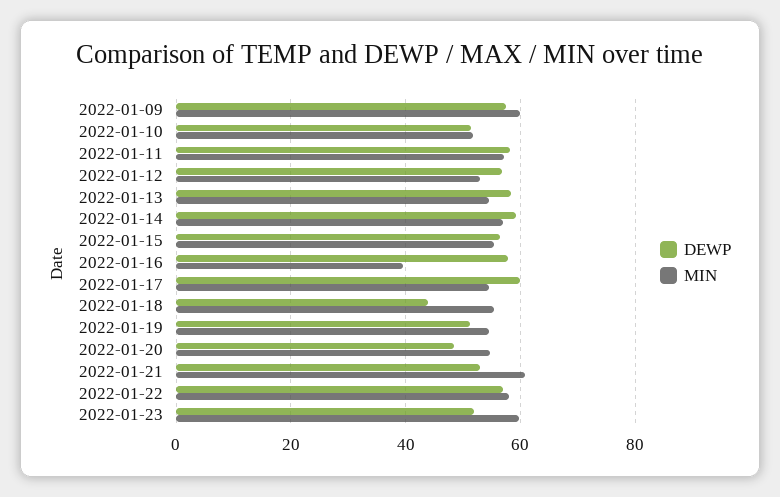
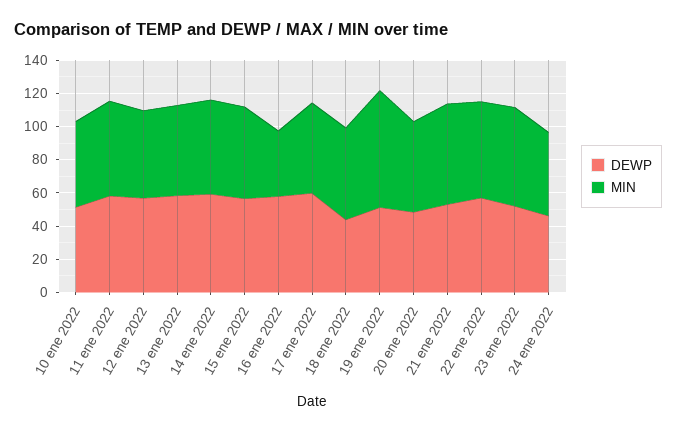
DEWP, 2022-01-09: 58 -> none
MIN, 2022-01-09: 60 -> none
MIN, 2022-01-19: 54 -> 70
DEWP, 24 ene 2022: none -> 45
MIN, 24 ene 2022: none -> 50

